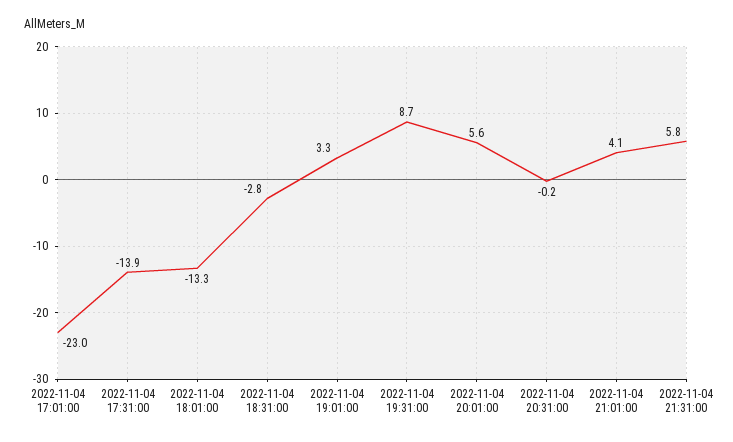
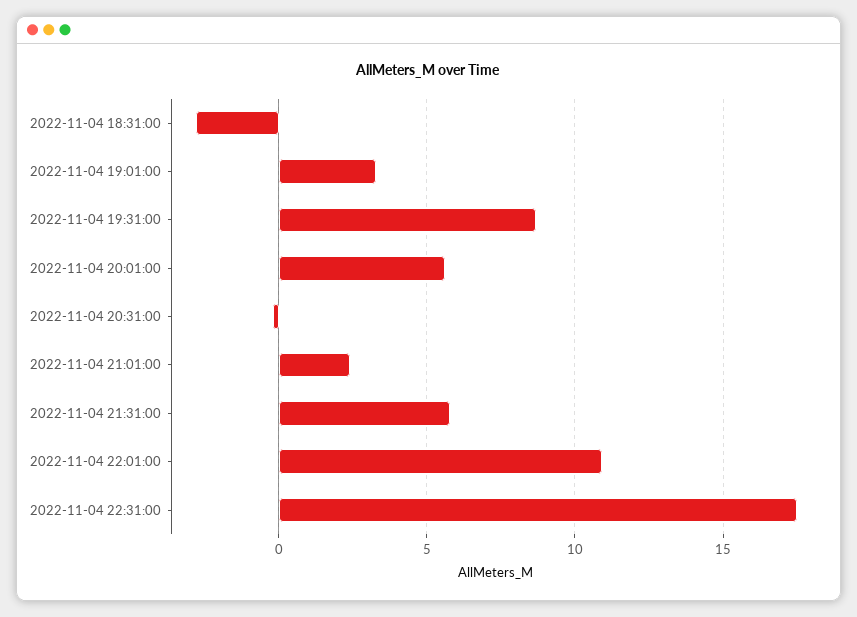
2022-11-04 17:01:00: -23 -> none
2022-11-04 17:31:00: -13.9 -> none
2022-11-04 18:01:00: -13.3 -> none
2022-11-04 21:01:00: 4.1 -> 2.5
2022-11-04 22:01:00: none -> 11
2022-11-04 22:31:00: none -> 17.5

